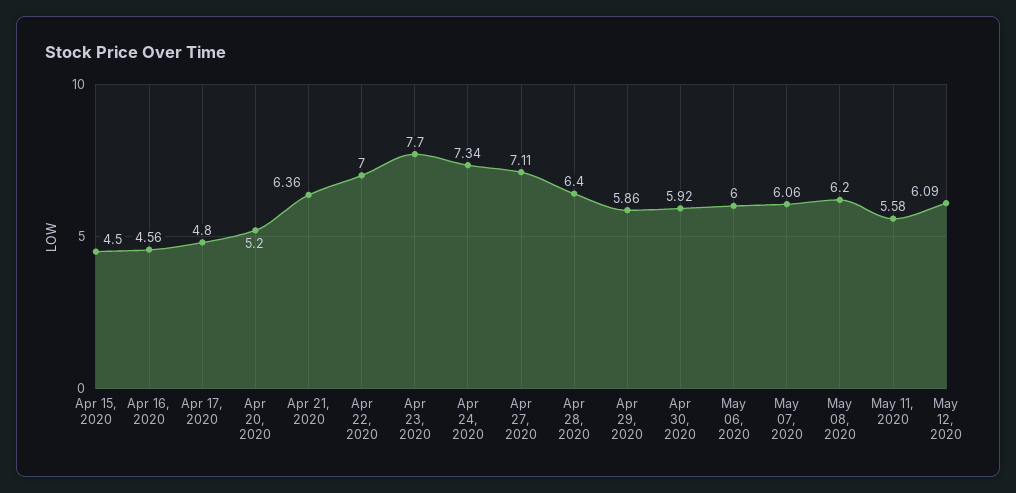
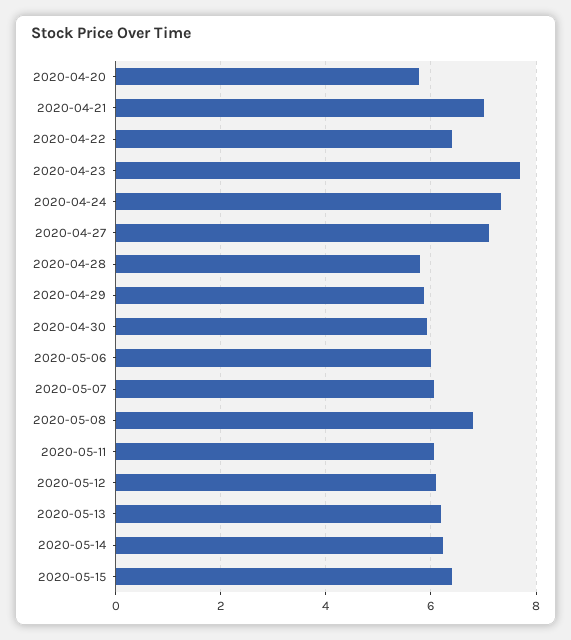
Apr 15, 2020: 4.5 -> none
Apr 16, 2020: 4.56 -> none
Apr 17, 2020: 4.8 -> none
Apr 20, 2020: 5.2 -> 5.8
Apr 21, 2020: 6.36 -> 7
Apr 22, 2020: 7 -> 6.4
Apr 28, 2020: 6.4 -> 5.8
May 08, 2020: 6.2 -> 6.8
May 11, 2020: 5.58 -> 6
2020-05-13: none -> 6.2
2020-05-14: none -> 6.2
2020-05-15: none -> 6.4

